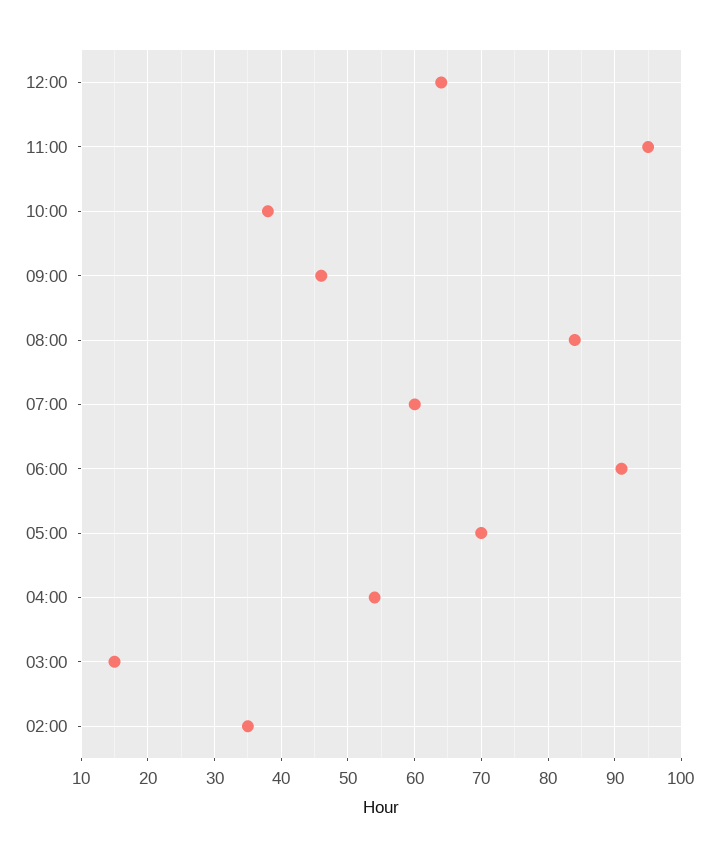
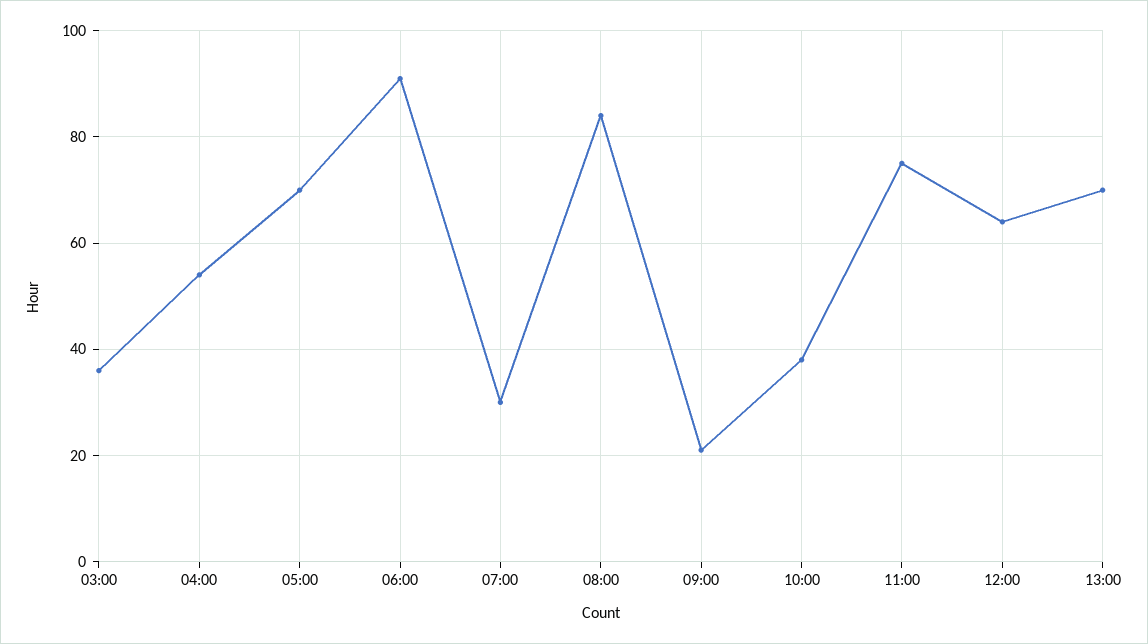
11:00: 95 -> 75
09:00: 46 -> 20
07:00: 60 -> 30
03:00: 15 -> 35
02:00: 35 -> none
13:00: none -> 70

